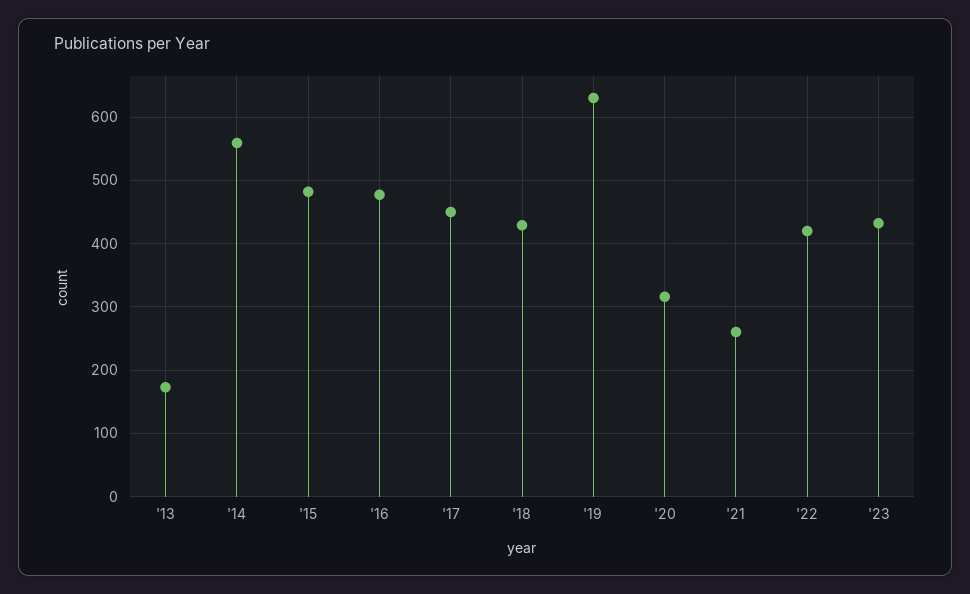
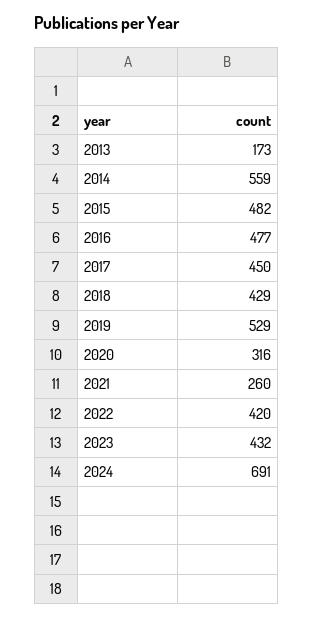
'19: 630 -> 529
2024: none -> 691

